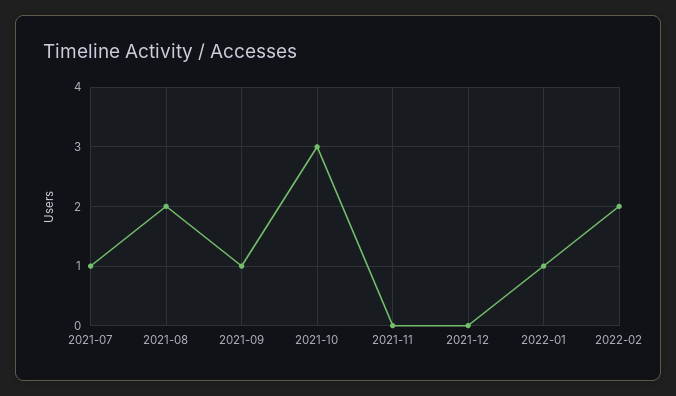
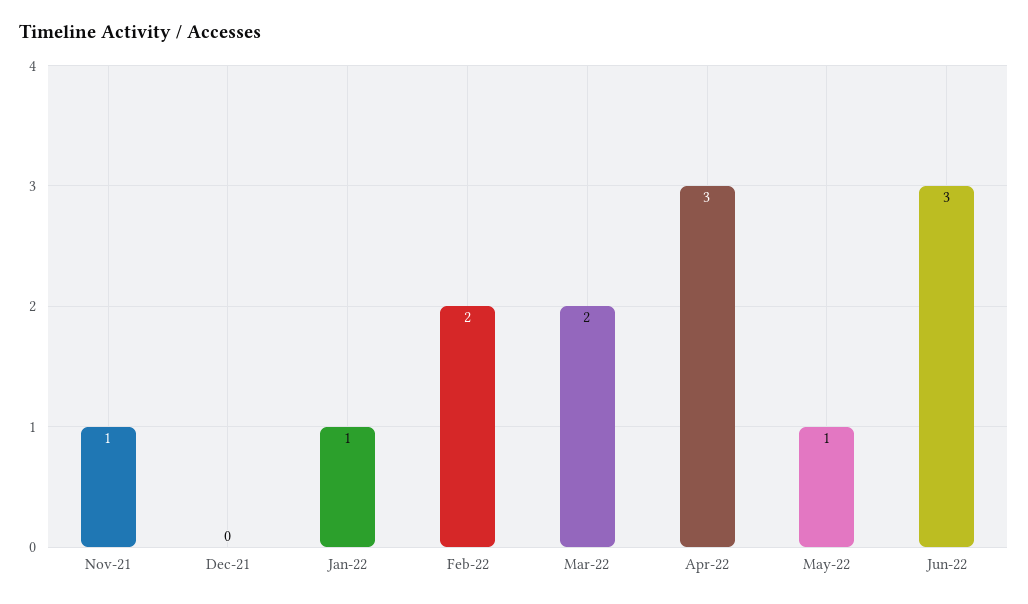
2021-07: 1 -> none
2021-08: 2 -> none
2021-09: 1 -> none
2021-10: 3 -> none
2021-11: 0 -> 1
Mar-22: none -> 2
Apr-22: none -> 3
May-22: none -> 1
Jun-22: none -> 3

